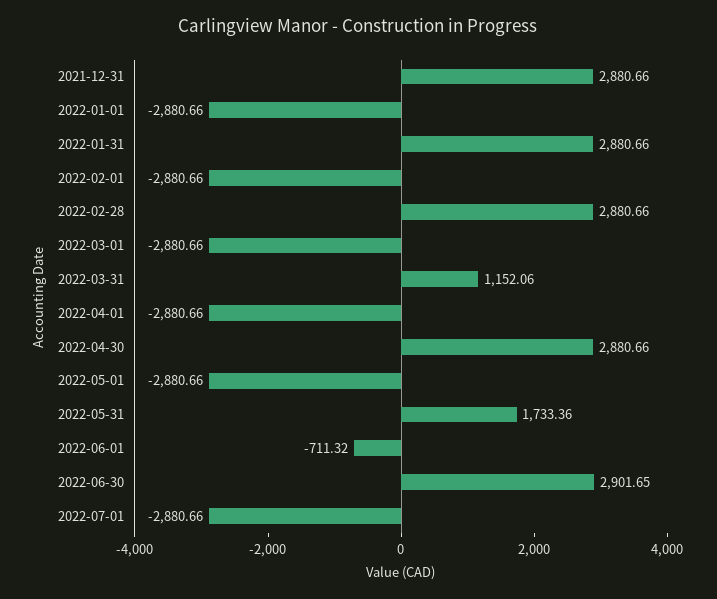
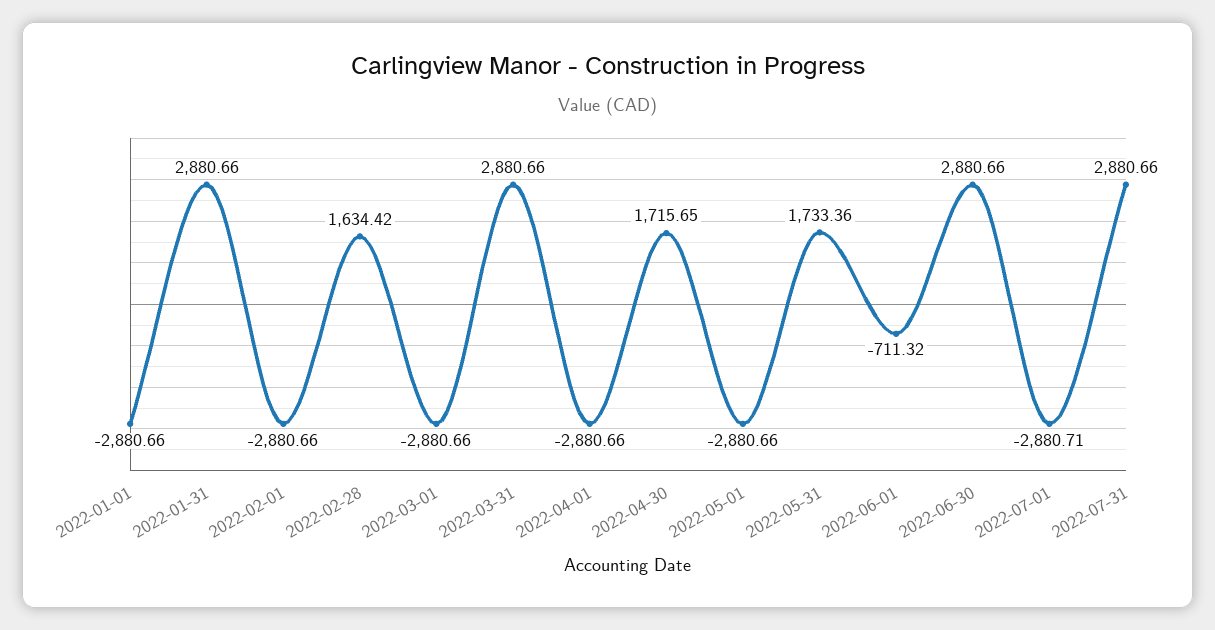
2021-12-31: 2880.66 -> none
2022-02-28: 2880.66 -> 1634.42
2022-03-31: 1152.06 -> 2880.66
2022-04-30: 2880.66 -> 1715.65
2022-06-30: 2901.65 -> 2880.66
2022-07-01: -2880.66 -> -2880.71
2022-07-31: none -> 2880.66

